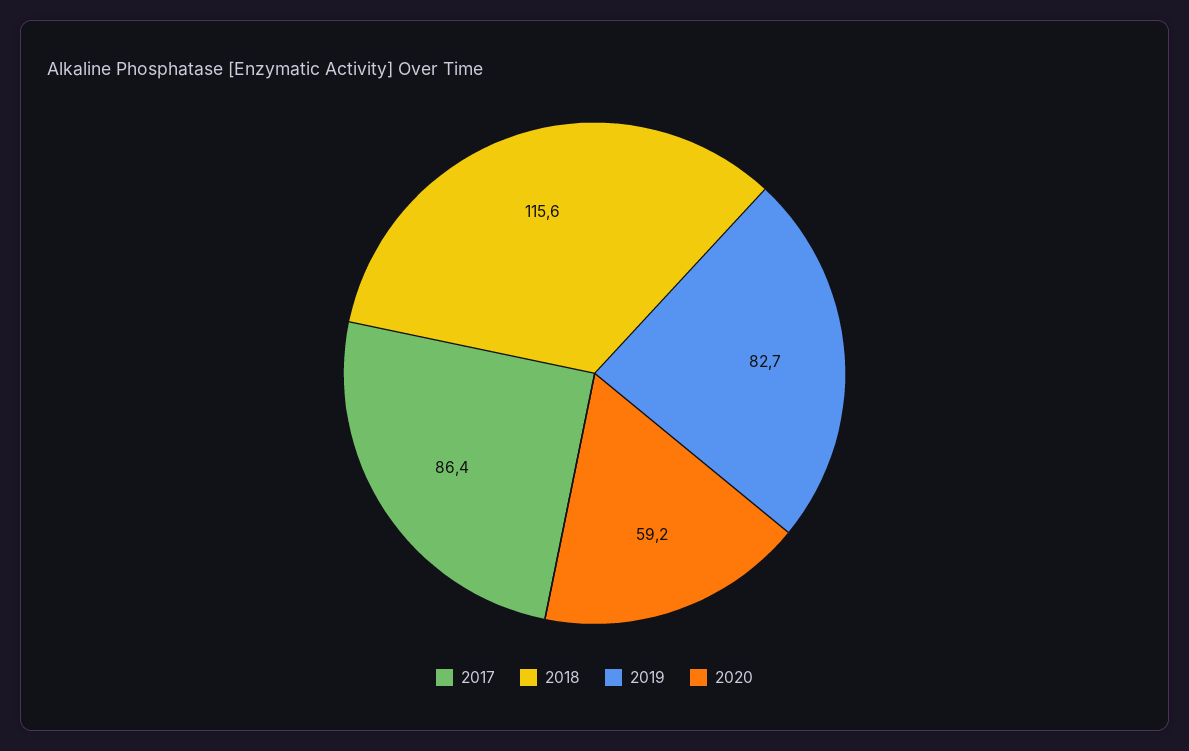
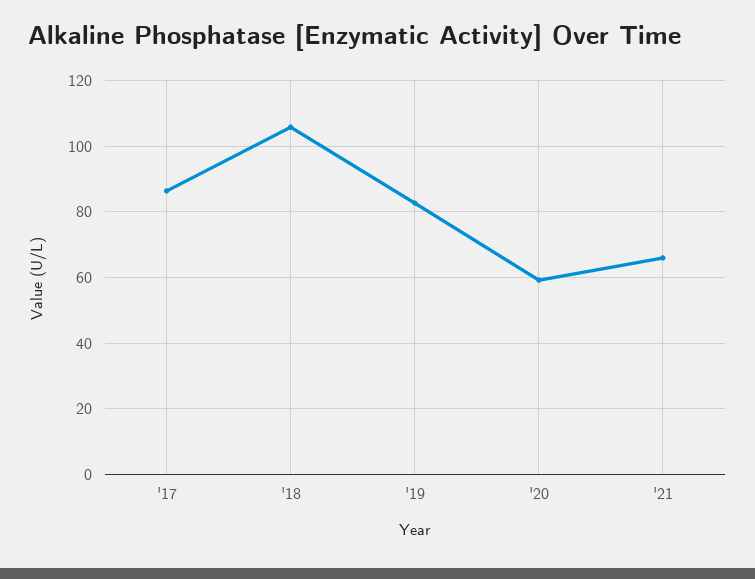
2018: 115.6 -> 106
'21: none -> 66

